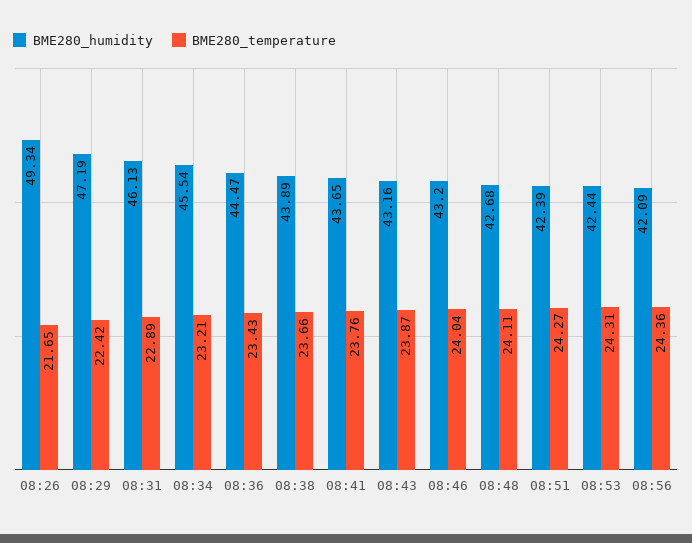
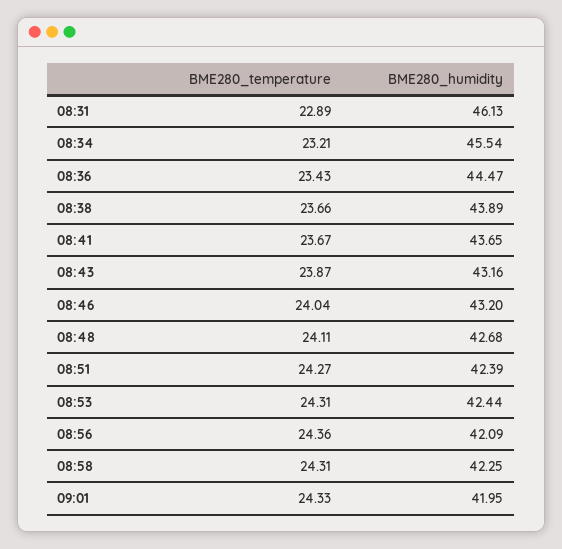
BME280_humidity, 08:26: 49.34 -> none
BME280_temperature, 08:26: 21.65 -> none
BME280_humidity, 08:29: 47.19 -> none
BME280_temperature, 08:29: 22.42 -> none
BME280_temperature, 08:41: 23.76 -> 23.67
BME280_temperature, 08:58: none -> 24.31
BME280_humidity, 08:58: none -> 42.25
BME280_temperature, 09:01: none -> 24.33
BME280_humidity, 09:01: none -> 41.95

